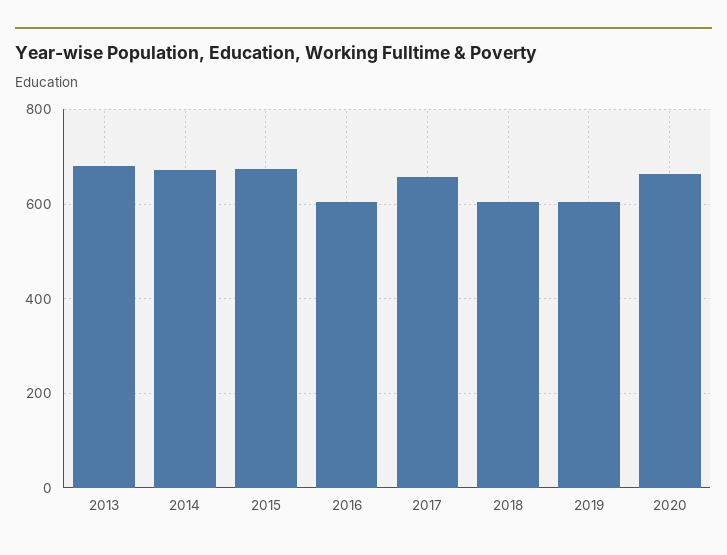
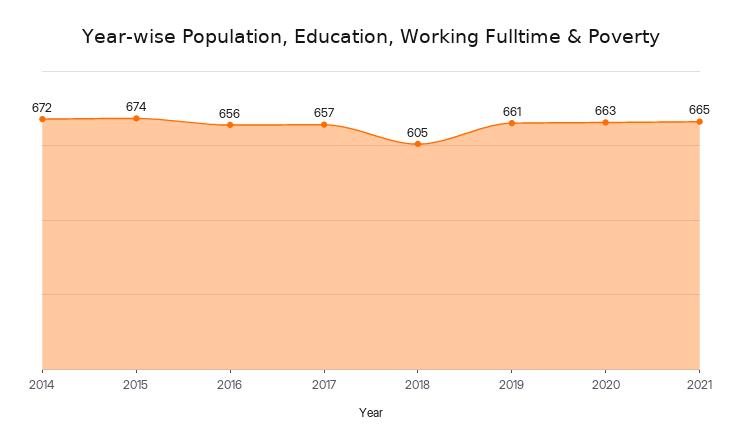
2013: 680 -> none
2016: 600 -> 656
2019: 600 -> 661
2021: none -> 665

